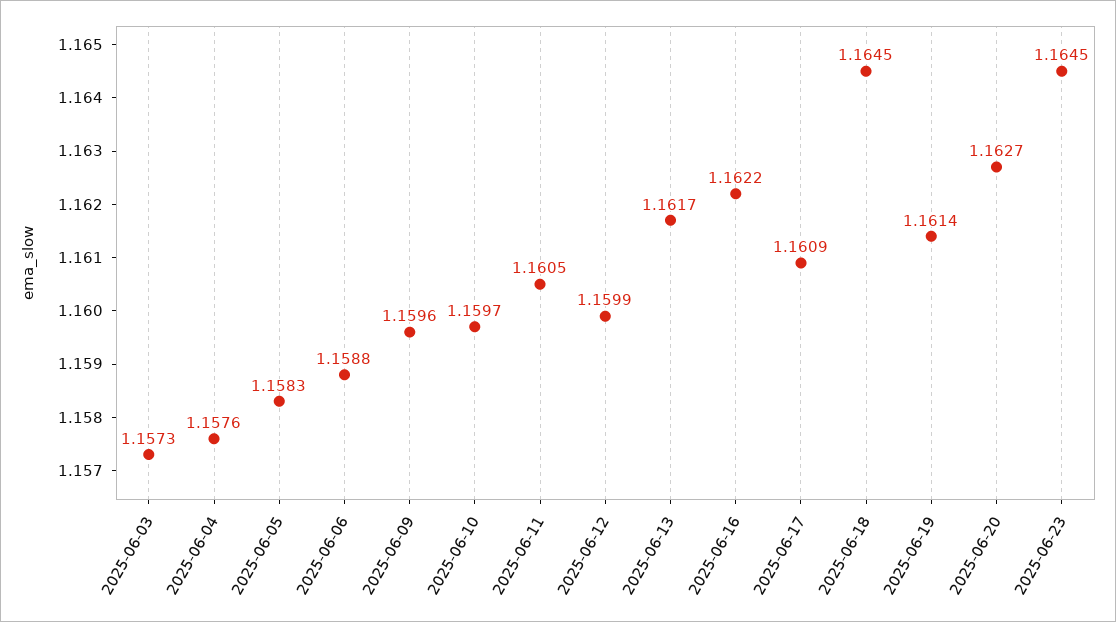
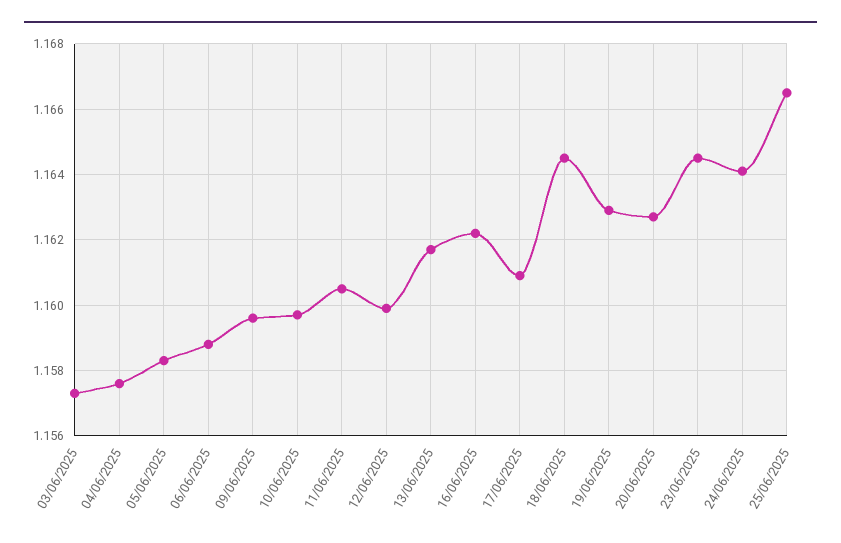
2025-06-19: 1.1614 -> 1.163
24/06/2025: none -> 1.164
25/06/2025: none -> 1.1665

